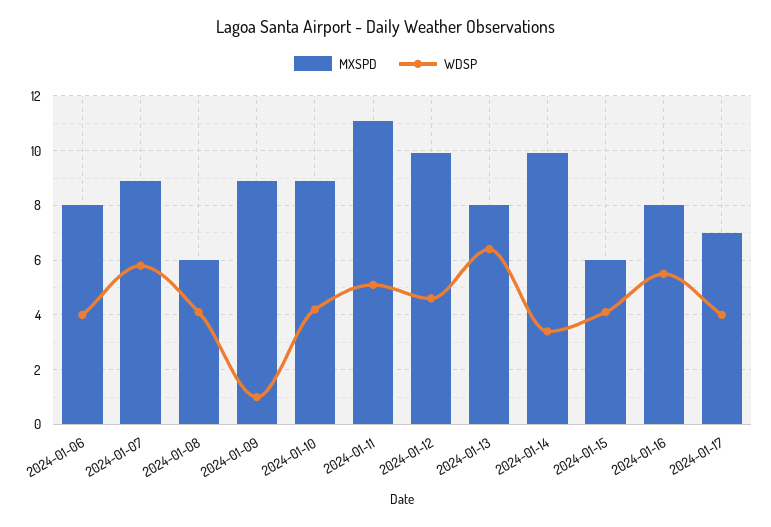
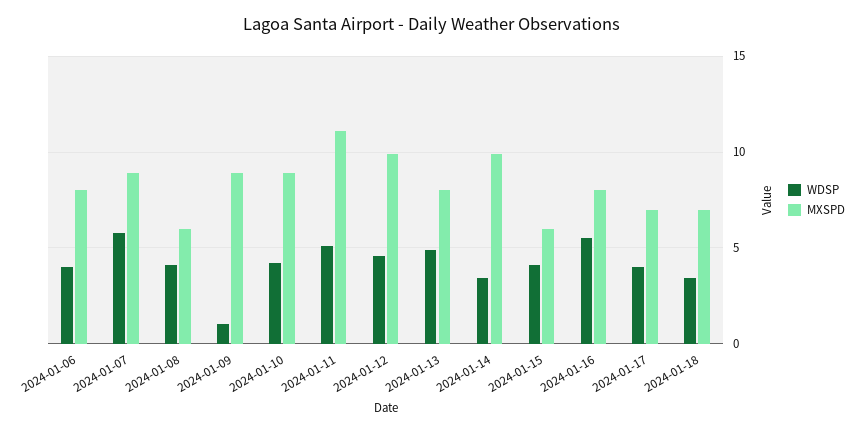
WDSP, 2024-01-13: 6.5 -> 5
WDSP, 2024-01-18: none -> 3.5
MXSPD, 2024-01-18: none -> 7

